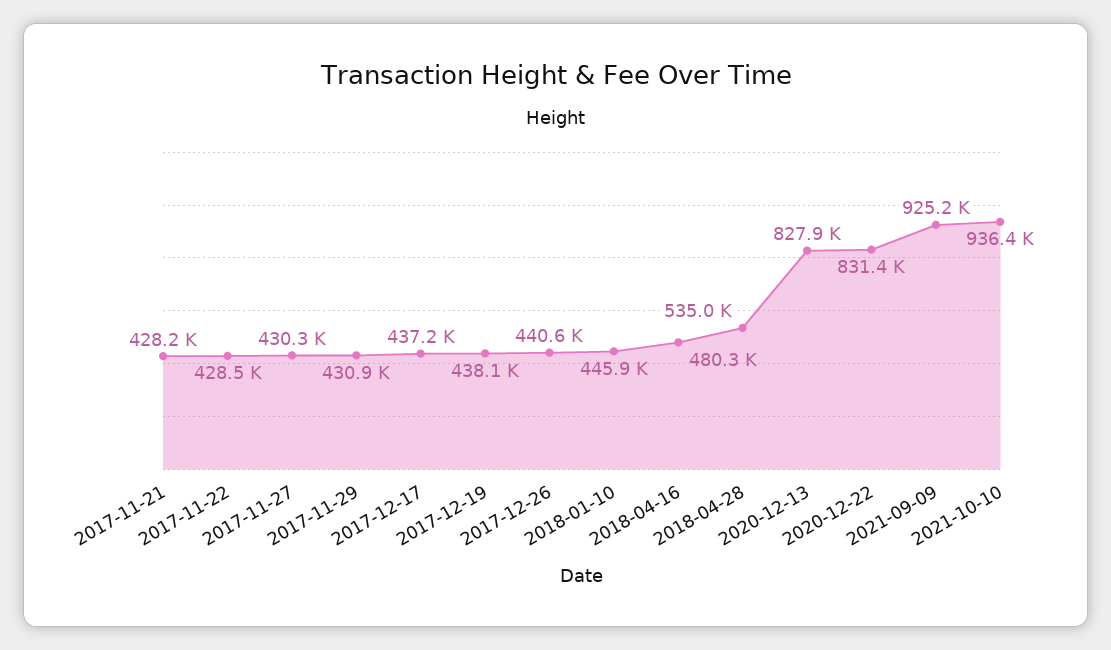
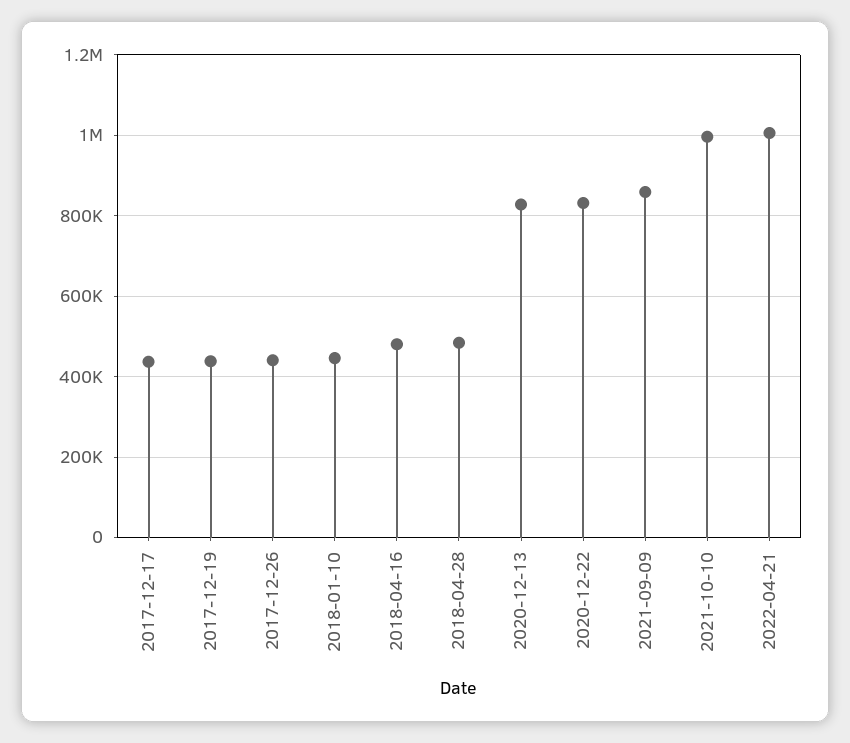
2017-11-21: 428200 -> none
2017-11-22: 428500 -> none
2017-11-27: 430300 -> none
2017-11-29: 430900 -> none
2018-04-28: 535000 -> 480000
2021-09-09: 925200 -> 860000
2021-10-10: 936400 -> 1000000
2022-04-21: none -> 1000000

